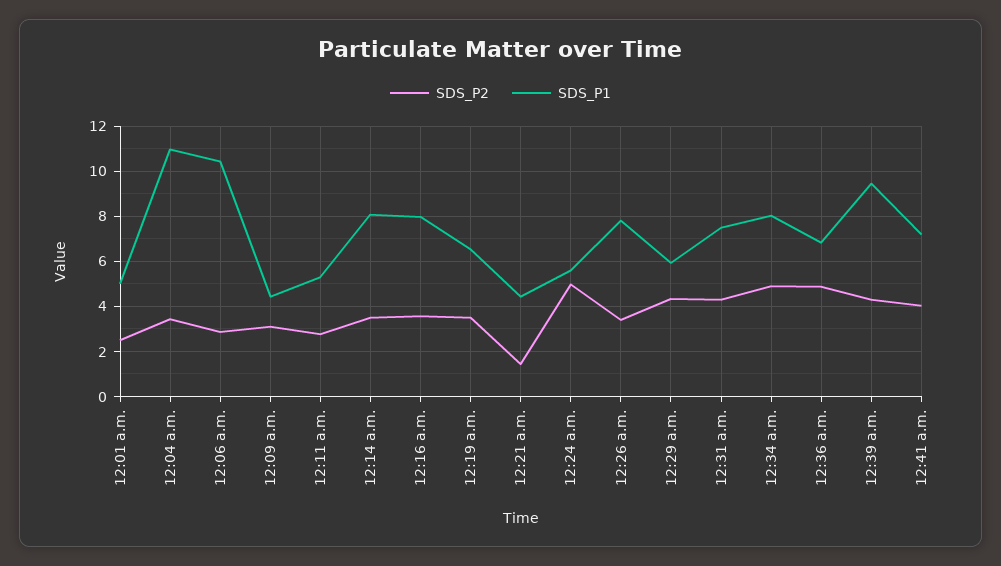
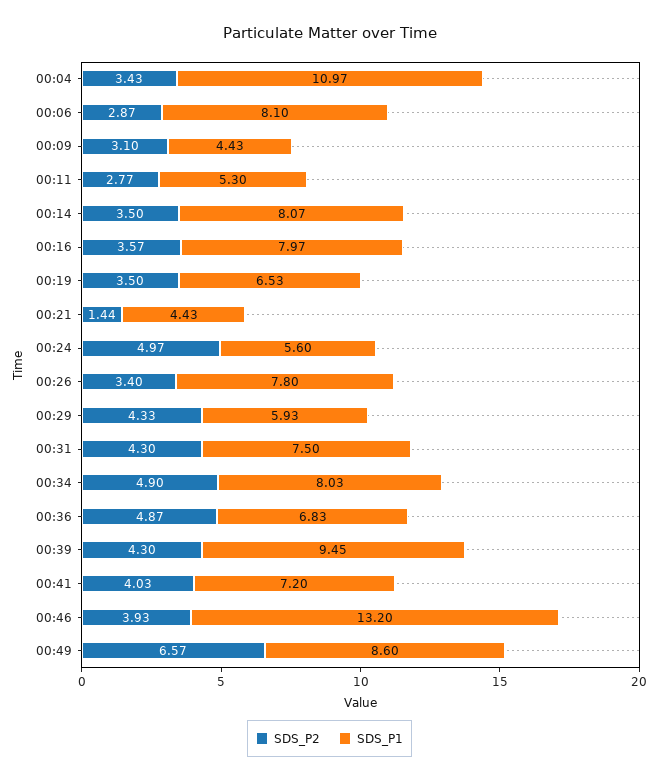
SDS_P2, 12:01 a.m.: 2.5 -> none
SDS_P1, 12:01 a.m.: 5 -> none
SDS_P1, 12:06 a.m.: 10.5 -> 8.1
SDS_P2, 00:46: none -> 3.93
SDS_P1, 00:46: none -> 13.2
SDS_P2, 00:49: none -> 6.57
SDS_P1, 00:49: none -> 8.6

